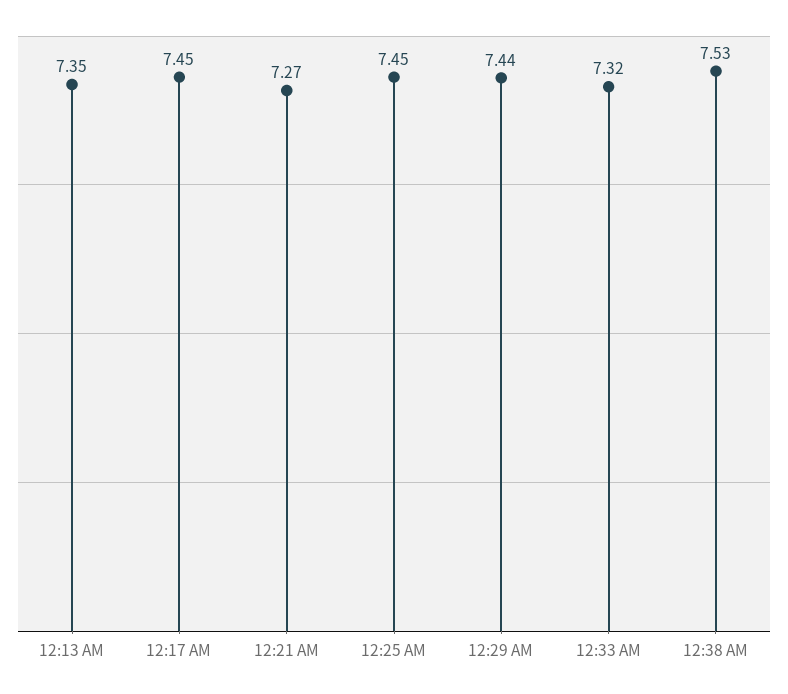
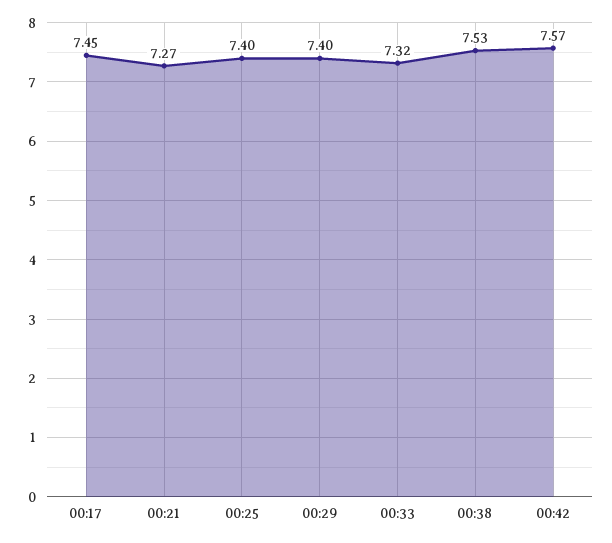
12:13 AM: 7.35 -> none
12:25 AM: 7.45 -> 7.4
12:29 AM: 7.44 -> 7.4
00:42: none -> 7.57

